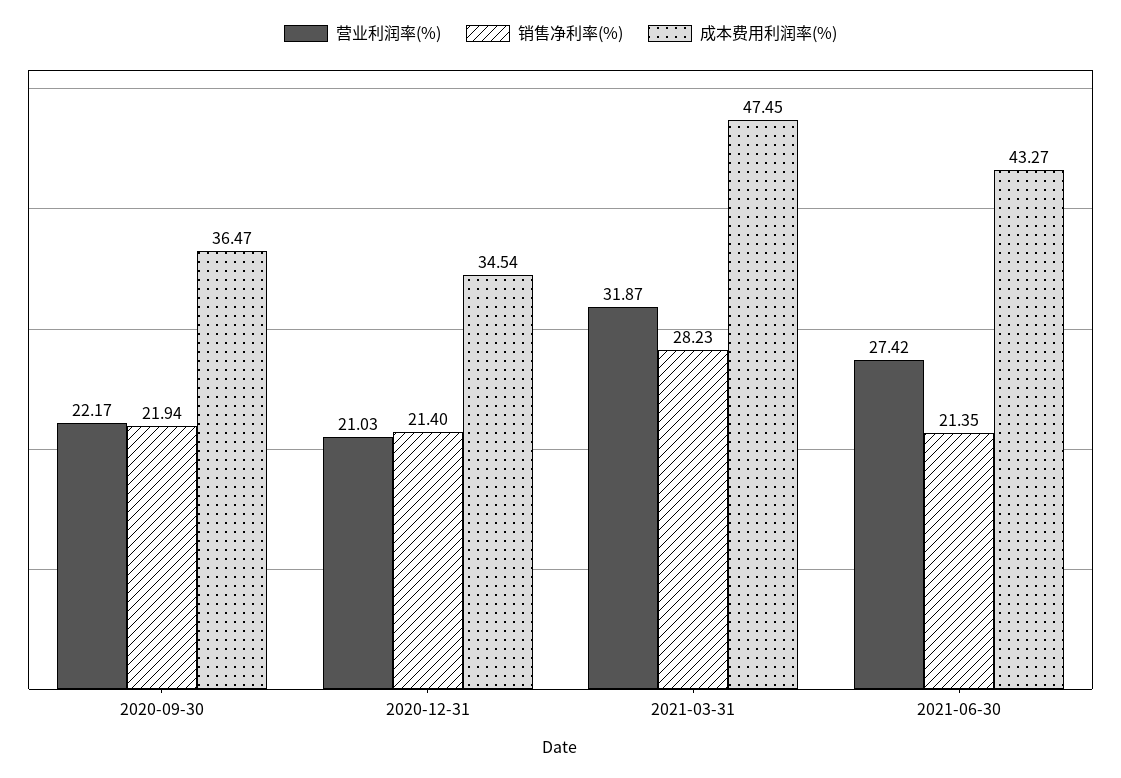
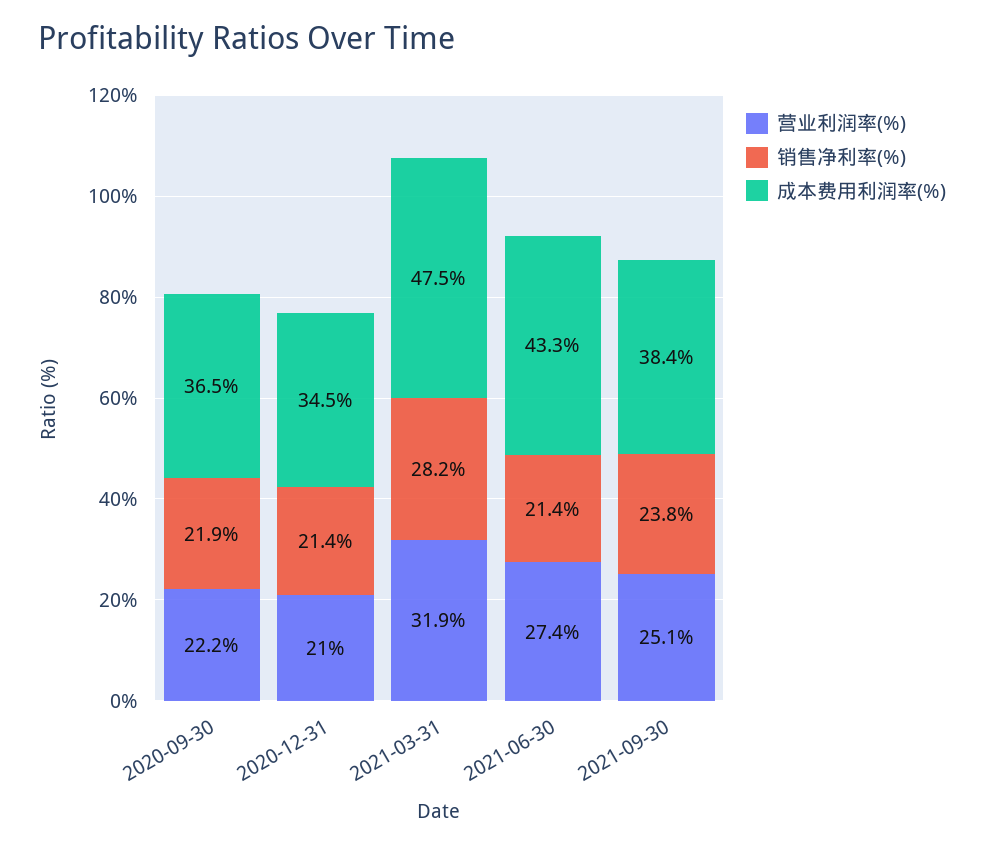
营业利润率(%), 2021-09-30: none -> 25.1
销售净利率(%), 2021-09-30: none -> 23.8
成本费用利润率(%), 2021-09-30: none -> 38.4

